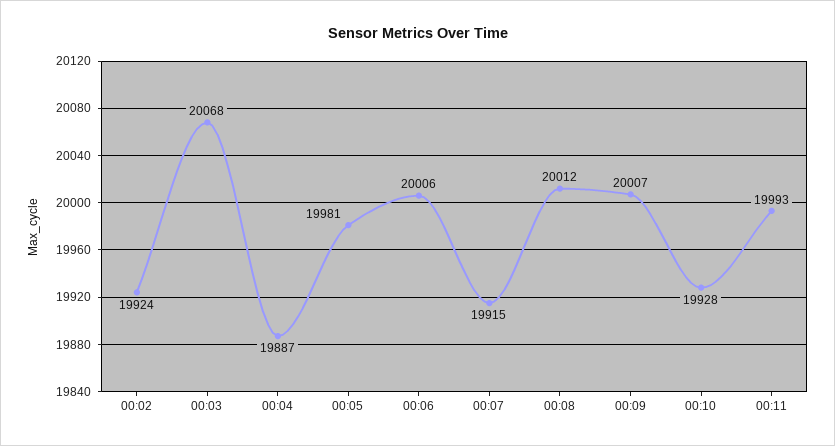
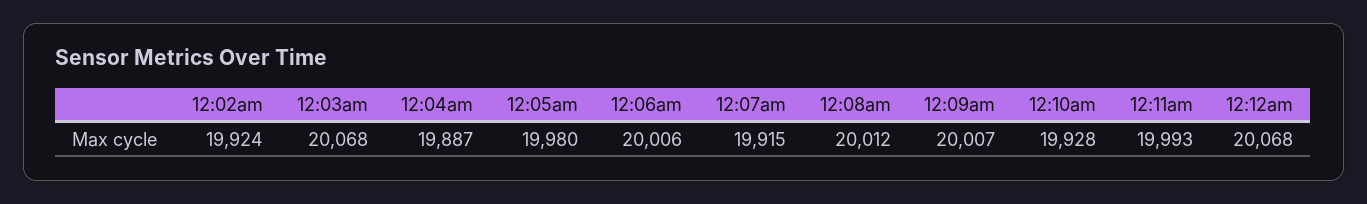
00:05: 19981 -> 19980
12:12am: none -> 20068

